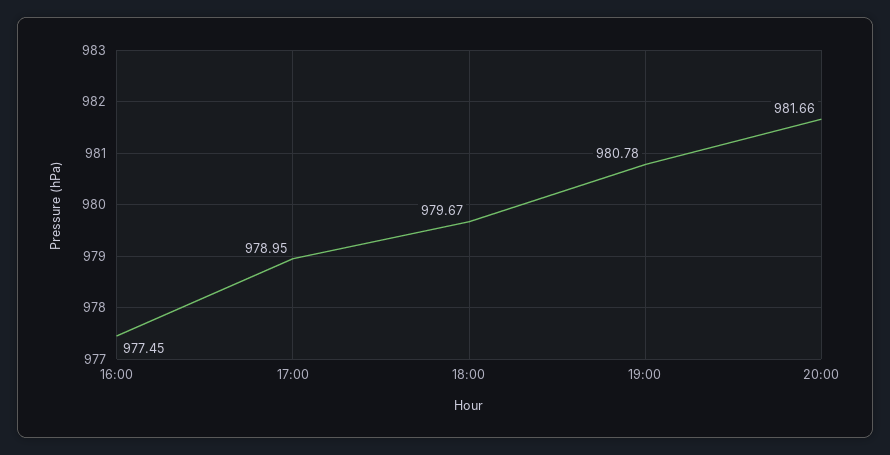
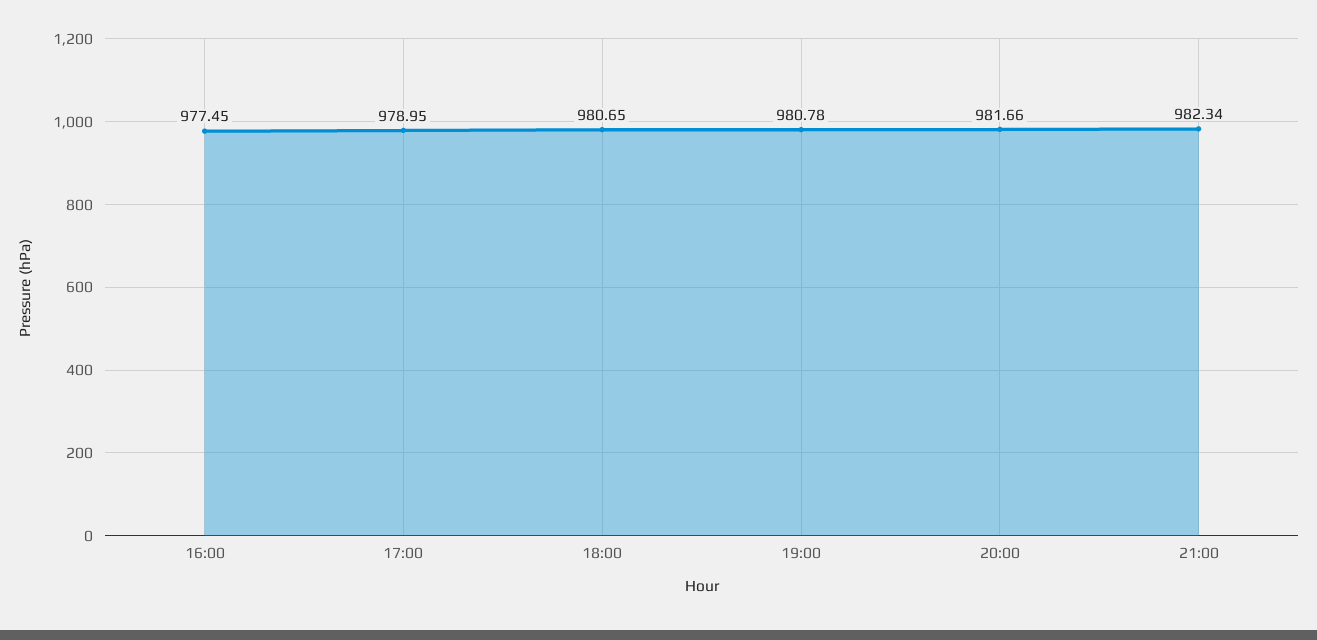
18:00: 979.67 -> 980.65
21:00: none -> 982.34

